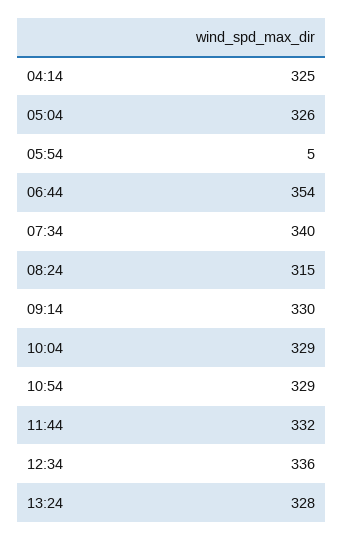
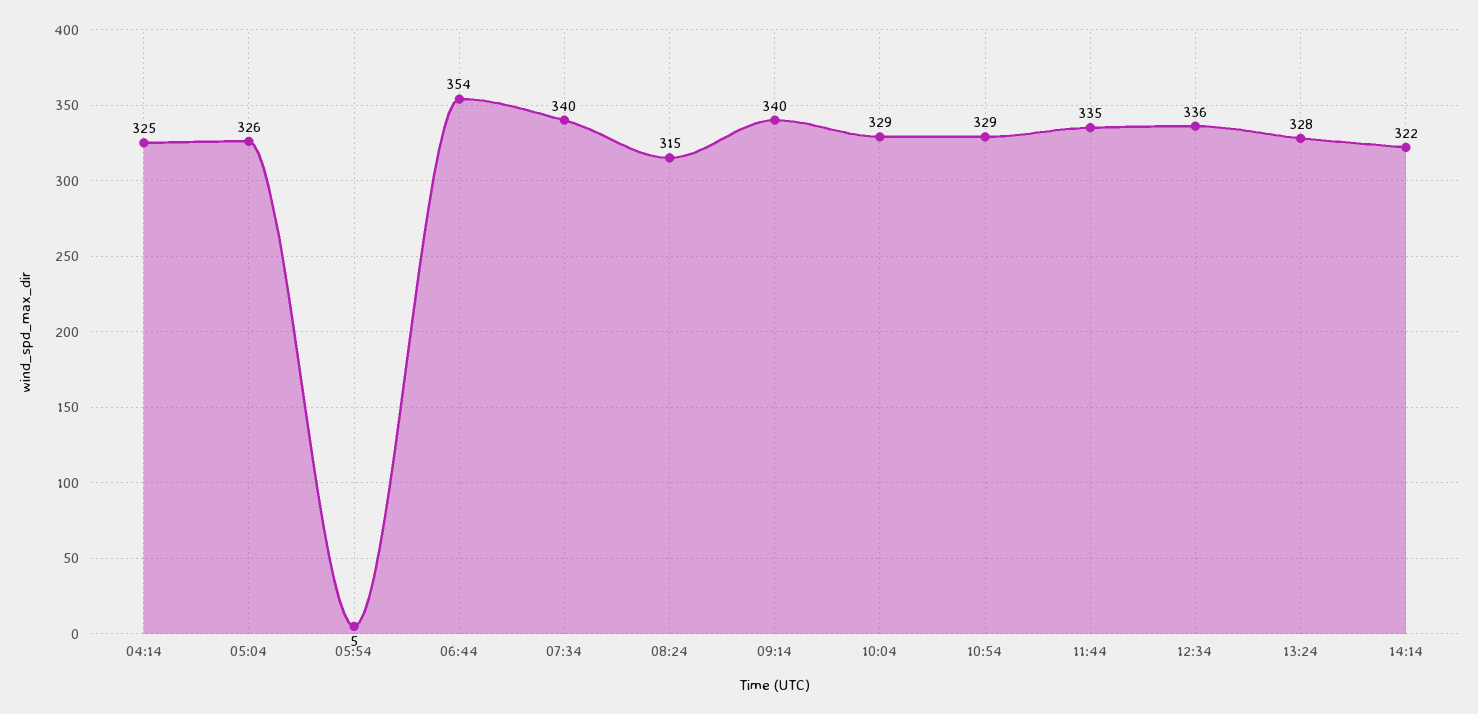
09:14: 330 -> 340
11:44: 332 -> 335
14:14: none -> 322

